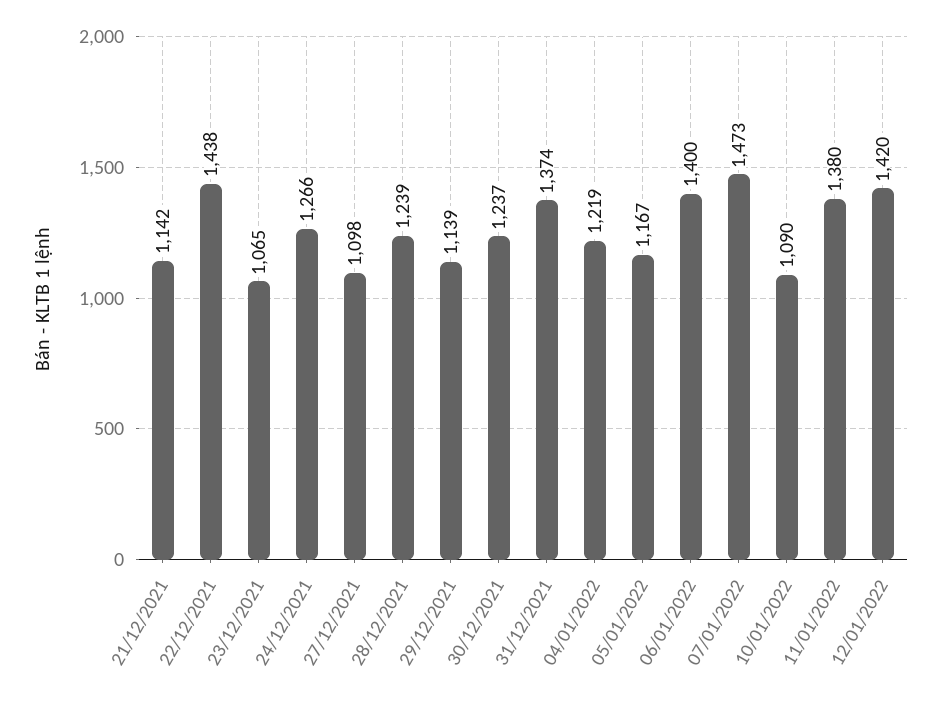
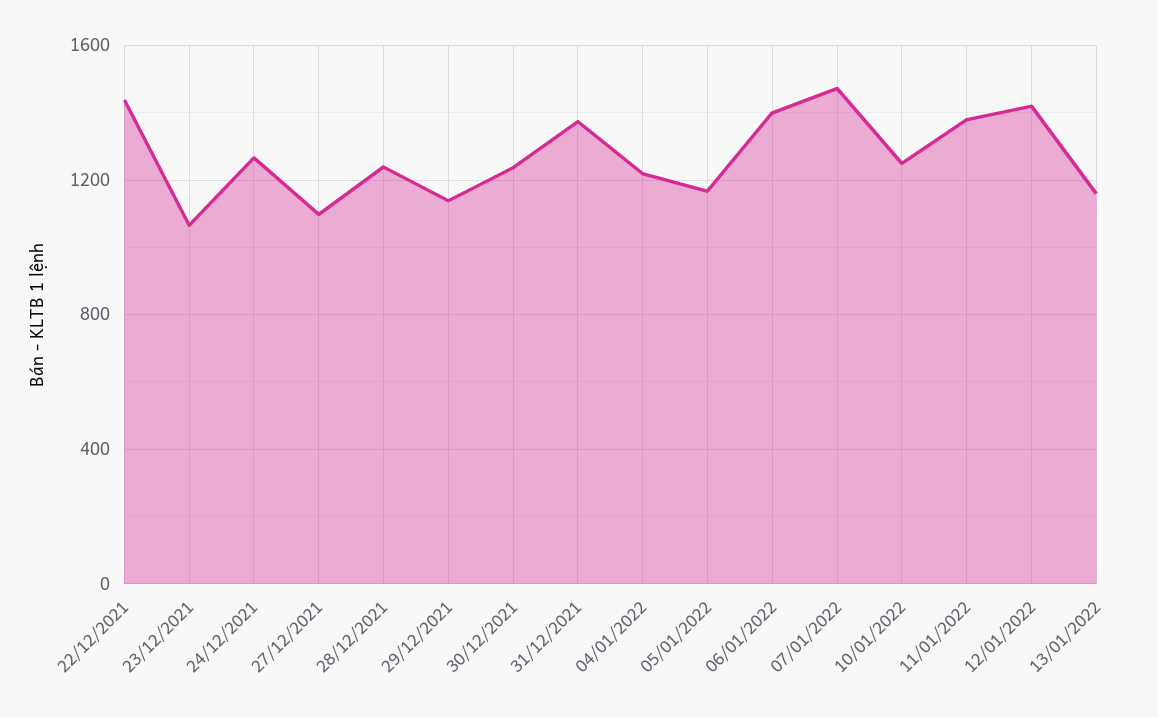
21/12/2021: 1142 -> none
10/01/2022: 1090 -> 1250
13/01/2022: none -> 1150

